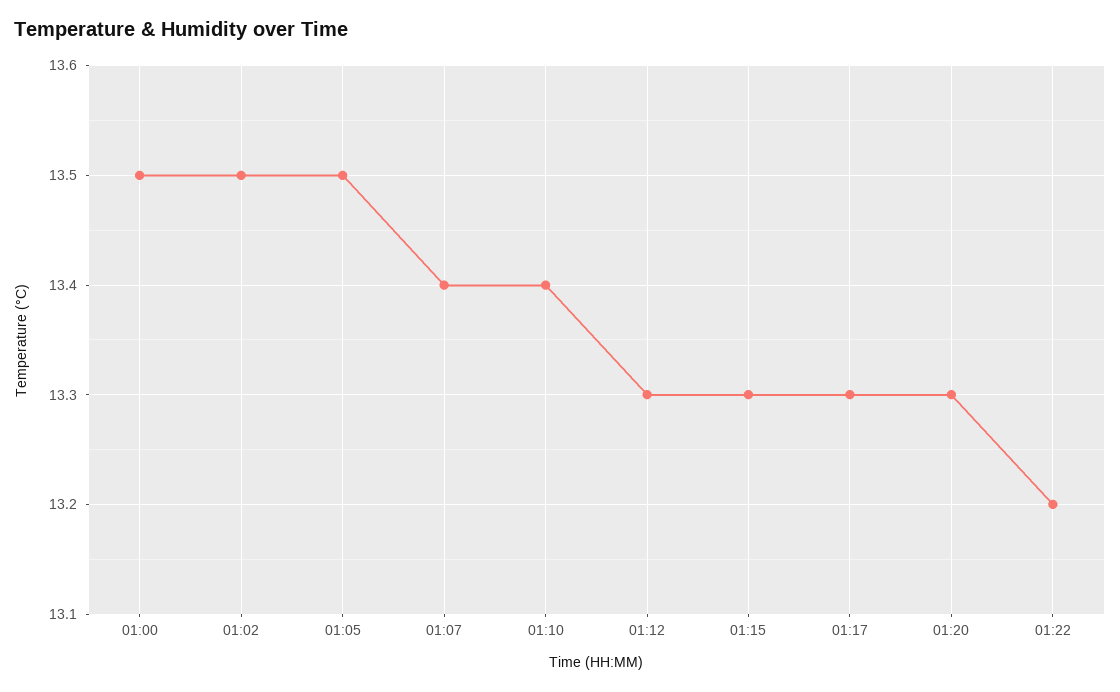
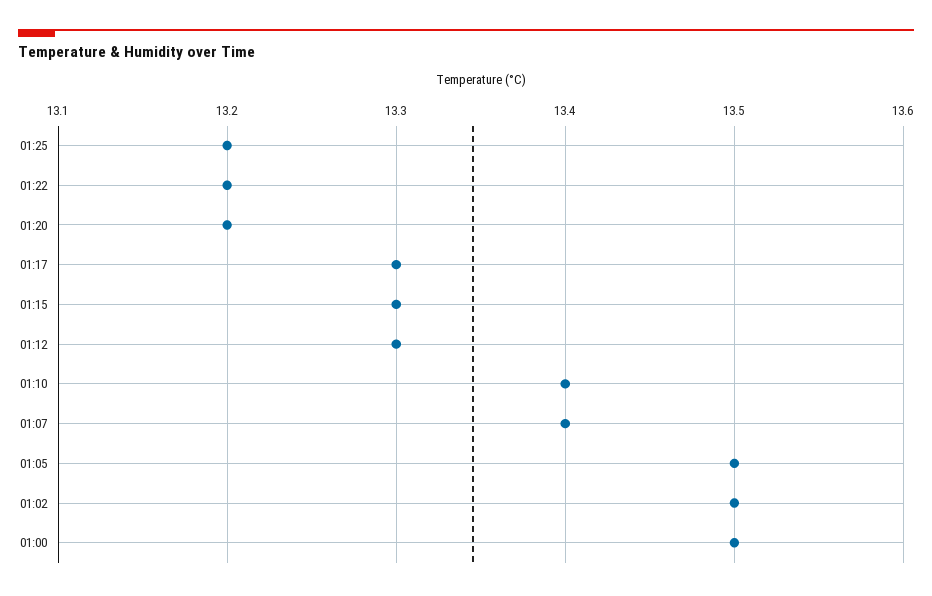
01:20: 13.3 -> 13.2
01:25: none -> 13.2

